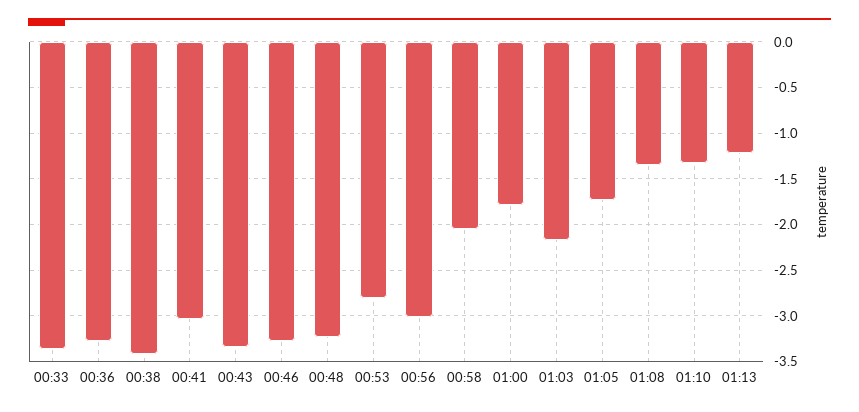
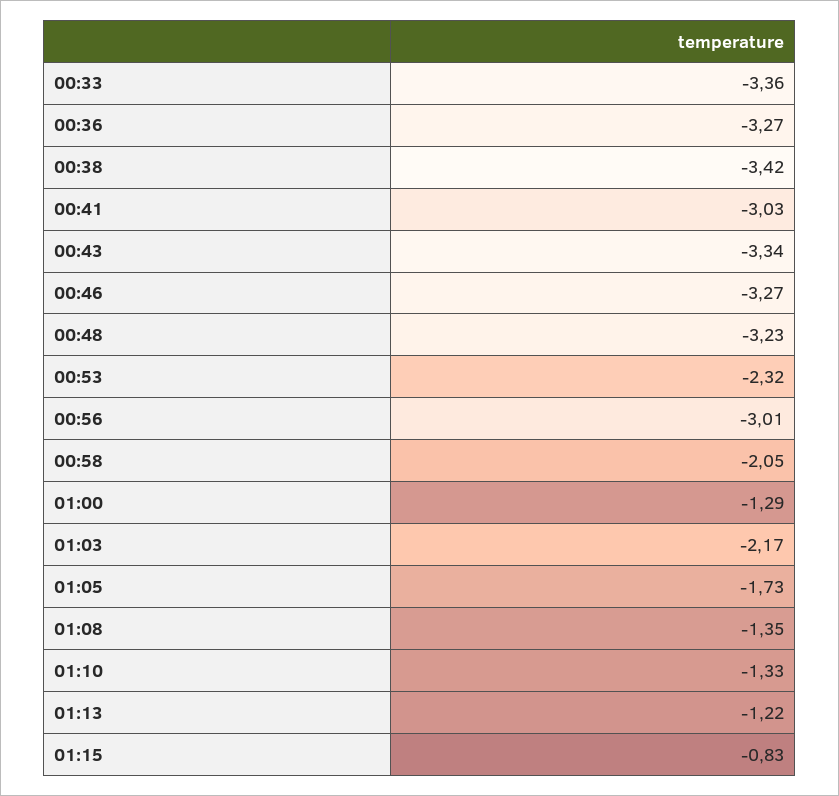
00:53: -2.8 -> -2.32
01:00: -1.8 -> -1.29
01:15: none -> -0.83

